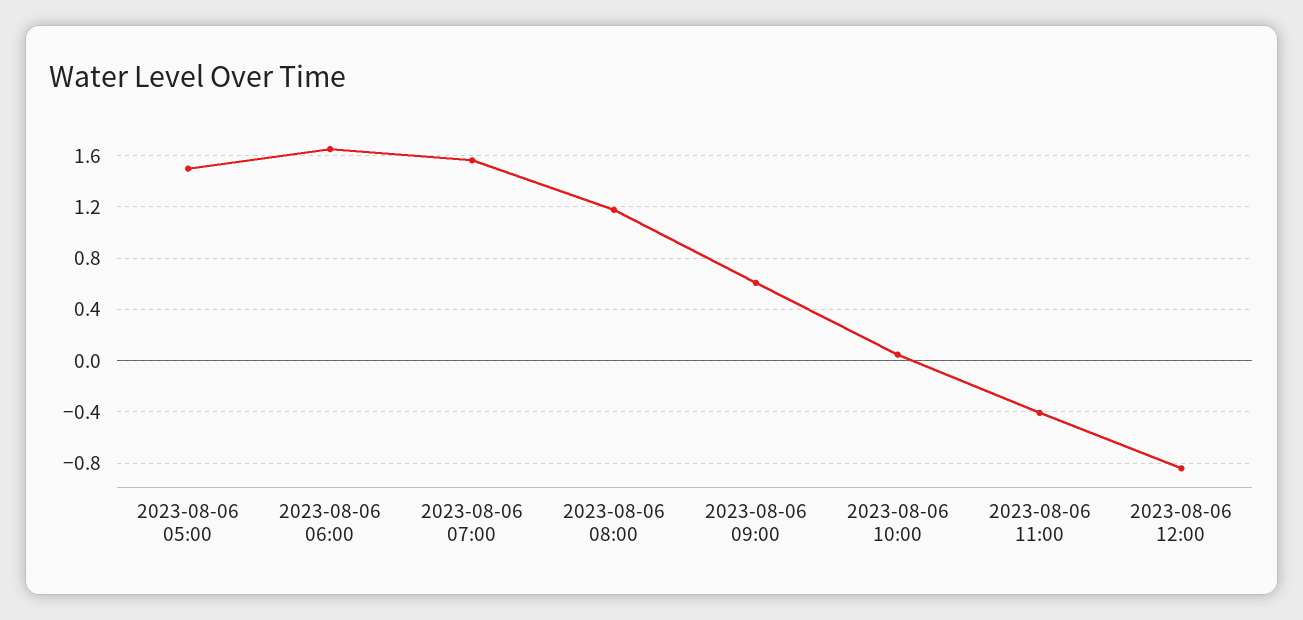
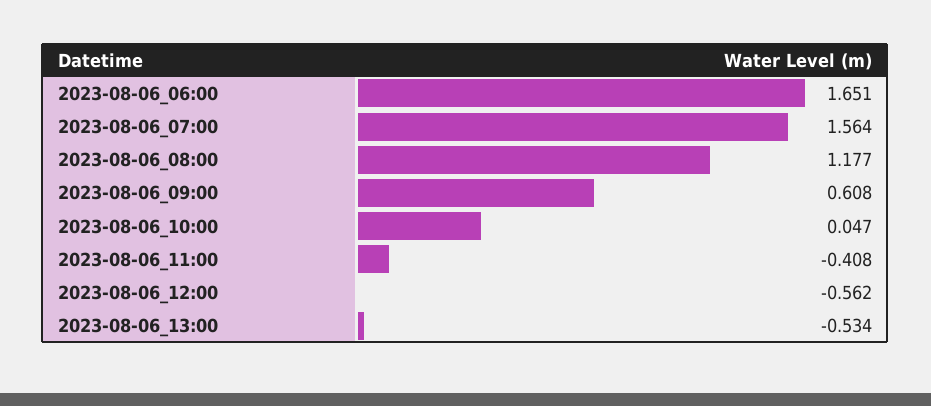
2023-08-06 05:00: 1.5 -> none
2023-08-06 12:00: -0.85 -> -0.562
2023-08-06_13:00: none -> -0.534

